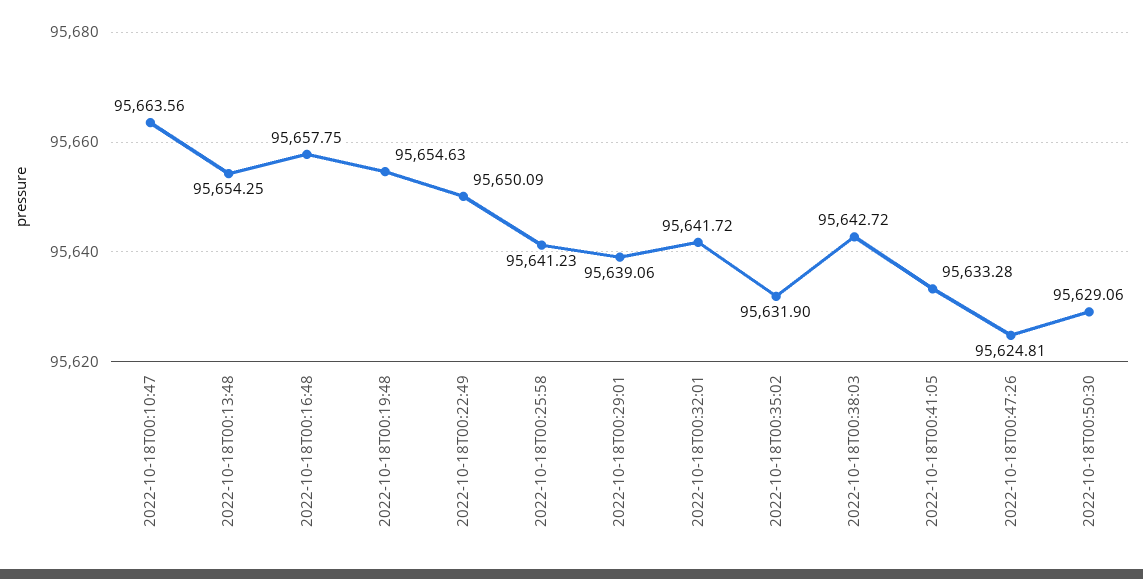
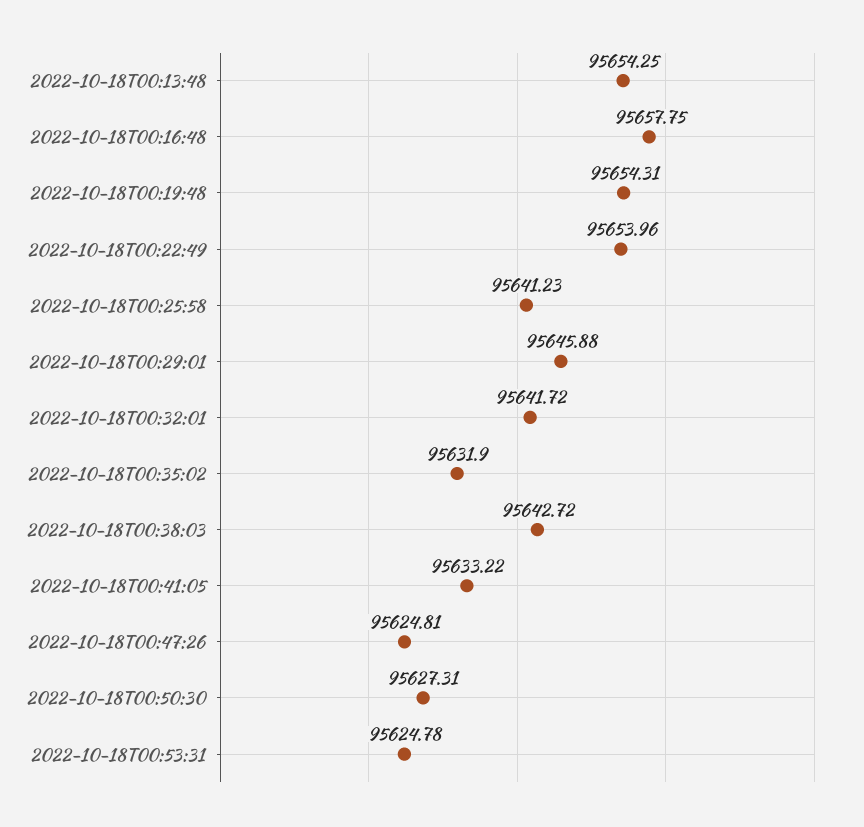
2022-10-18T00:10:47: 95663.56 -> none
2022-10-18T00:19:48: 95654.63 -> 95654.31
2022-10-18T00:22:49: 95650.09 -> 95653.96
2022-10-18T00:29:01: 95639.06 -> 95645.88
2022-10-18T00:41:05: 95633.28 -> 95633.22
2022-10-18T00:50:30: 95629.06 -> 95627.31
2022-10-18T00:53:31: none -> 95624.78

